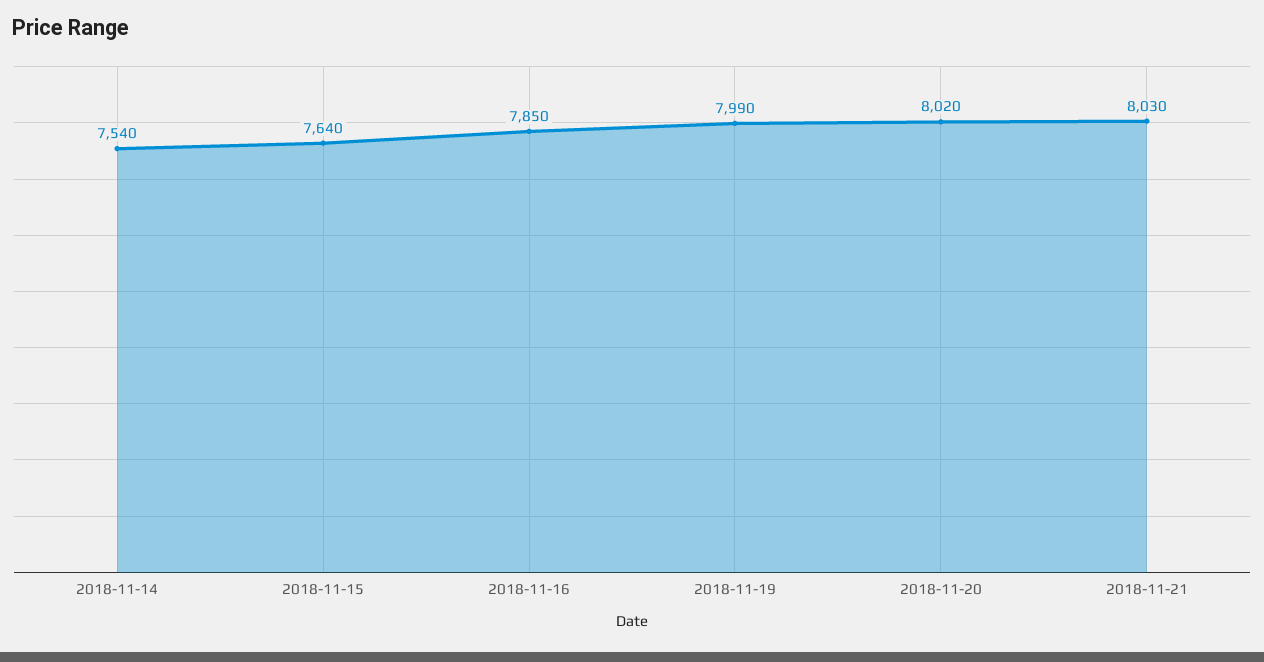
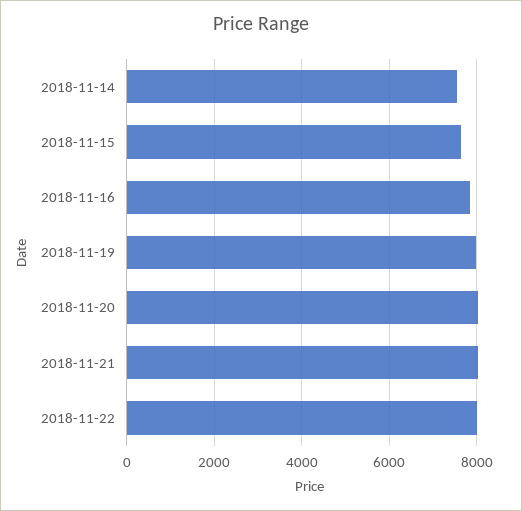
2018-11-22: none -> 8000

